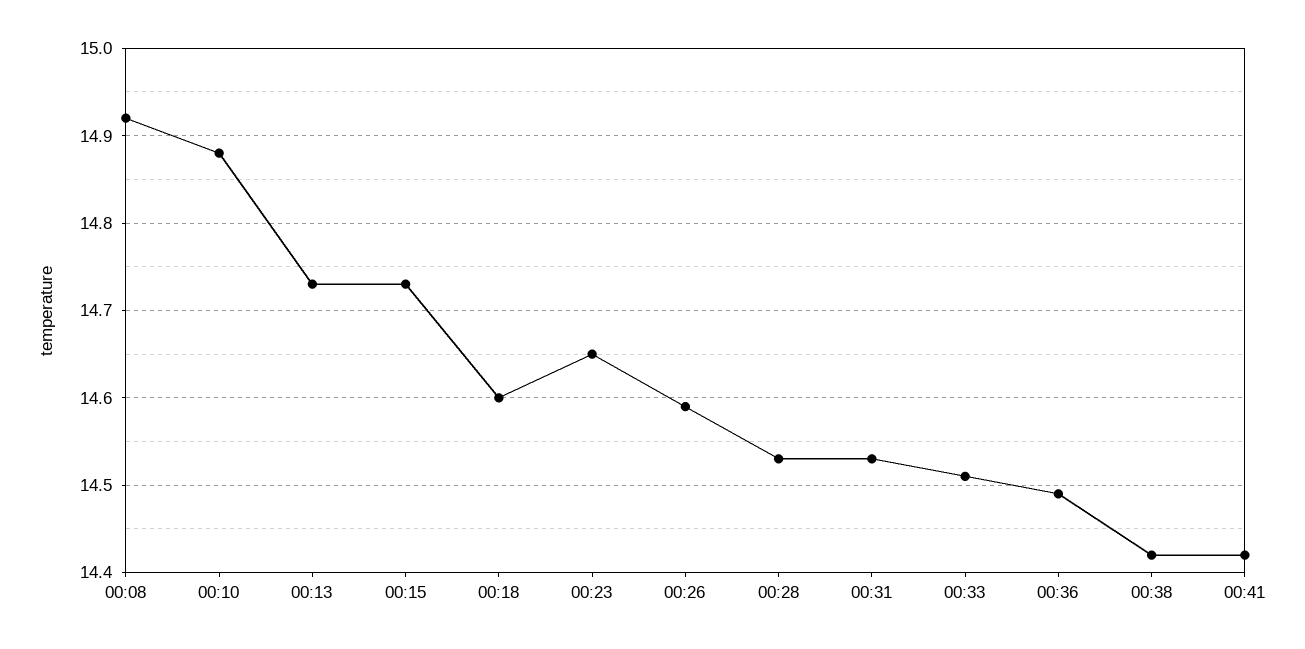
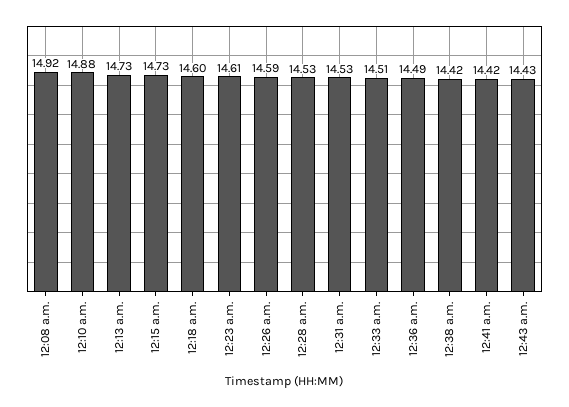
00:23: 14.65 -> 14.61
12:43 a.m.: none -> 14.43

